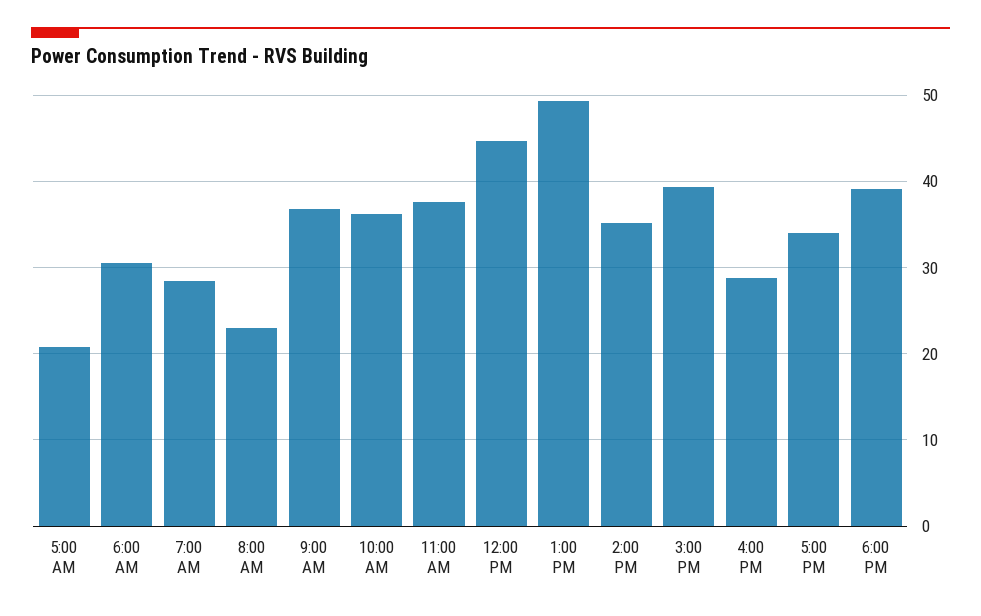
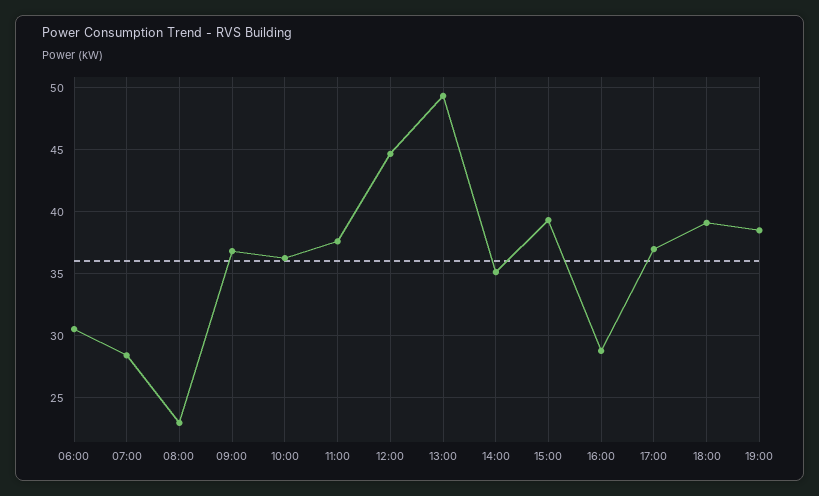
5:00 AM: 21 -> none
5:00 PM: 34 -> 37
19:00: none -> 38.5

